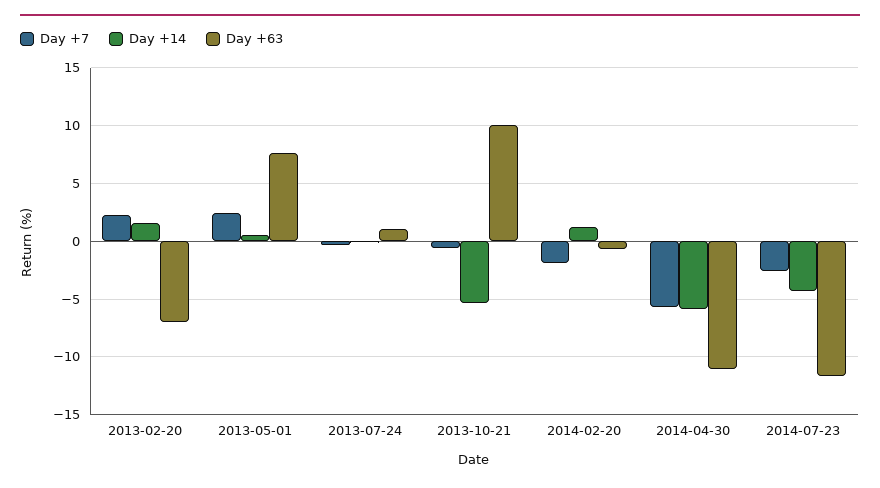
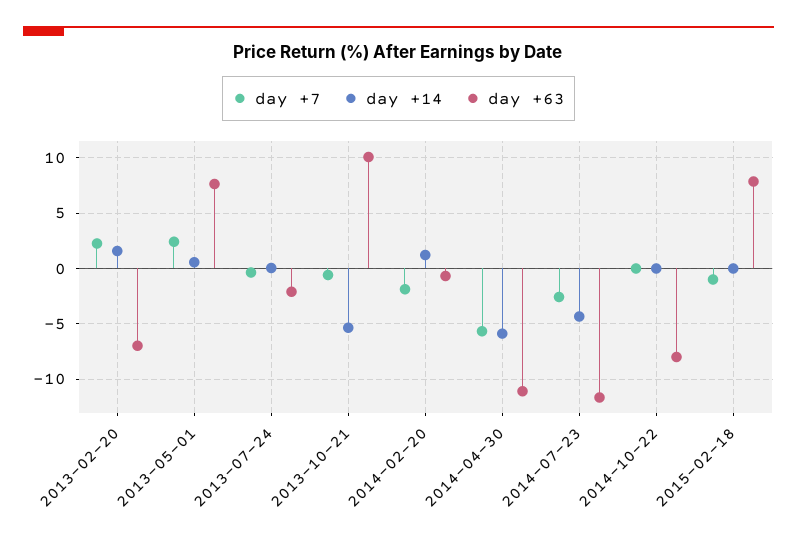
Day +63, 2013-07-24: 1 -> -2
Day +7, 2014-10-22: none -> 0
Day +14, 2014-10-22: none -> 0
Day +63, 2014-10-22: none -> -8
Day +7, 2015-02-18: none -> -1
Day +14, 2015-02-18: none -> 0
Day +63, 2015-02-18: none -> 8

